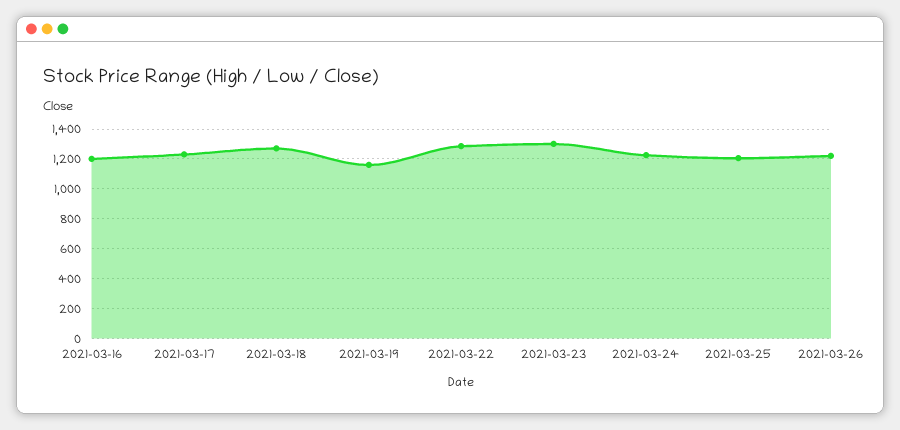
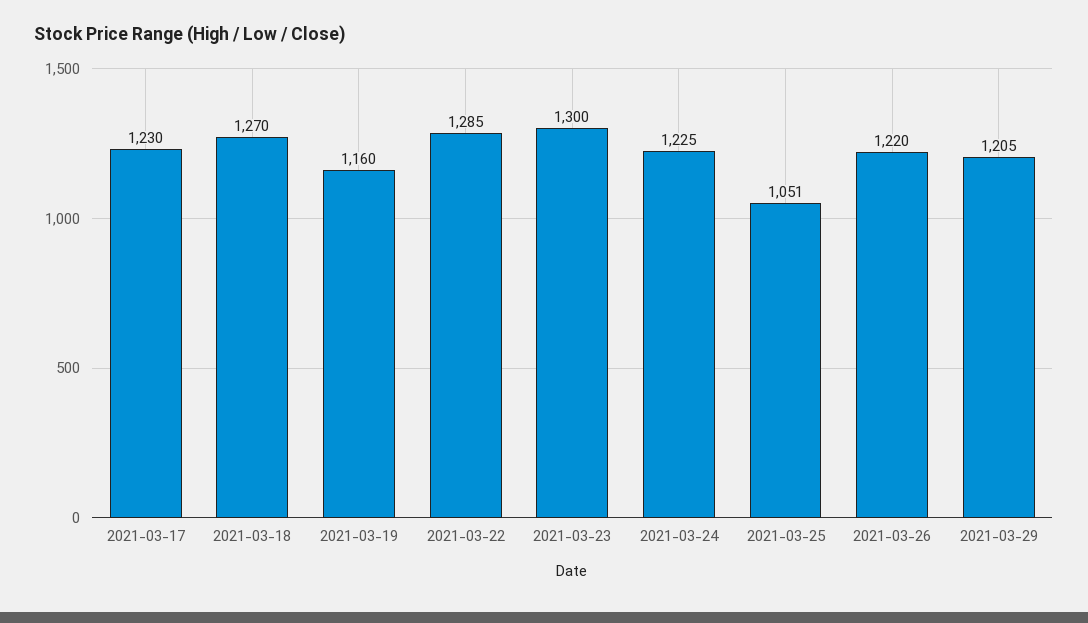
2021-03-16: 1200 -> none
2021-03-25: 1200 -> 1051
2021-03-29: none -> 1205

